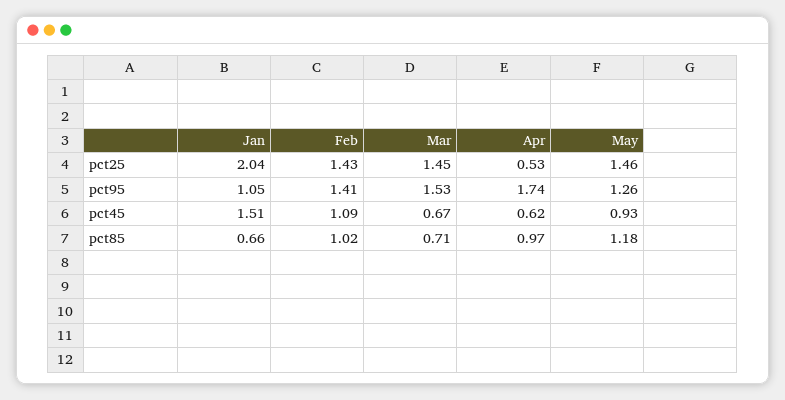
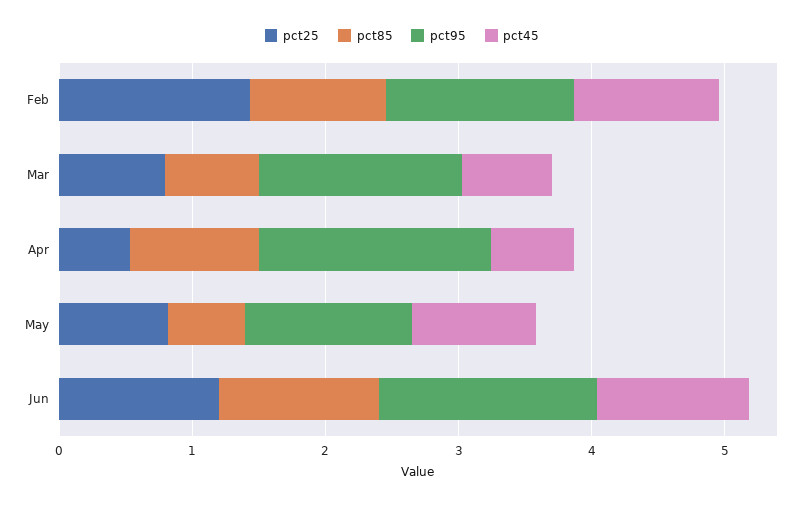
pct25, Jan: 2.04 -> none
pct25, Mar: 1.45 -> 0.8
pct25, May: 1.46 -> 0.8
pct95, Jan: 1.05 -> none
pct45, Jan: 1.51 -> none
pct85, Jan: 0.66 -> none
pct85, May: 1.18 -> 0.6
pct25, Jun: none -> 1.2
pct85, Jun: none -> 1.2
pct95, Jun: none -> 1.6
pct45, Jun: none -> 1.2

